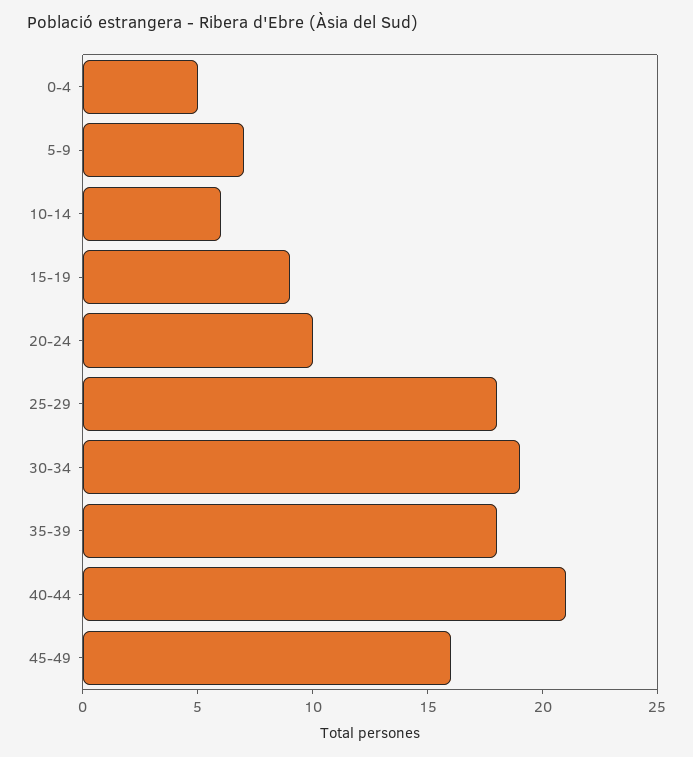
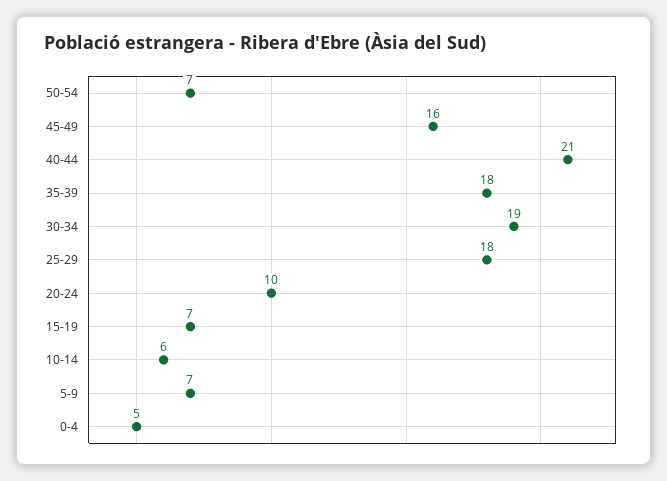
15-19: 9 -> 7
50-54: none -> 7

